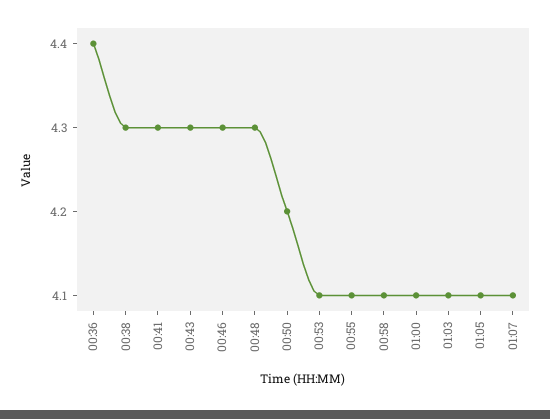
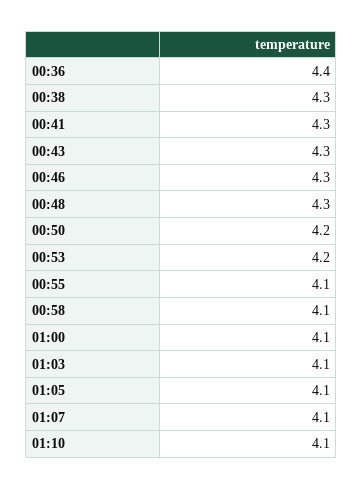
00:53: 4.1 -> 4.2
01:10: none -> 4.1

